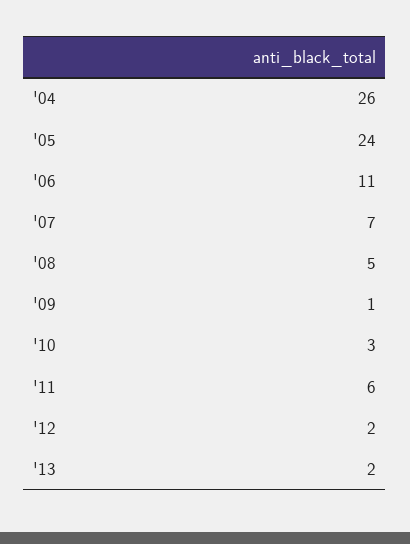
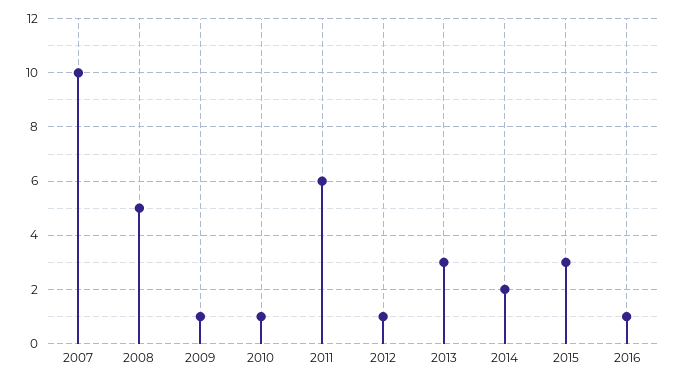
'04: 26 -> none
'05: 24 -> none
'06: 11 -> none
'07: 7 -> 10
'10: 3 -> 1
'12: 2 -> 1
'13: 2 -> 3
2014: none -> 2
2015: none -> 3
2016: none -> 1

